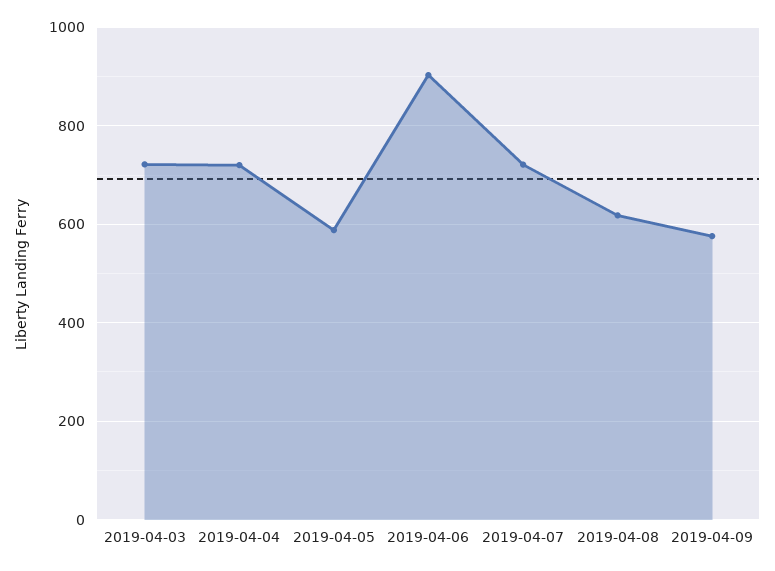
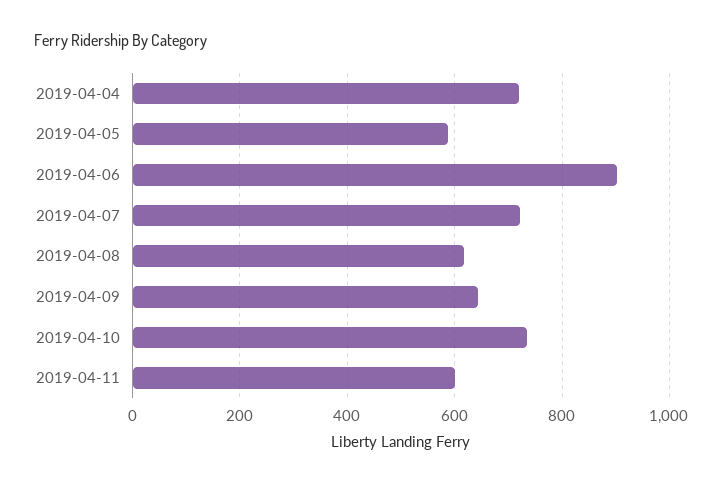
2019-04-03: 720 -> none
2019-04-09: 580 -> 640
2019-04-10: none -> 740
2019-04-11: none -> 600

